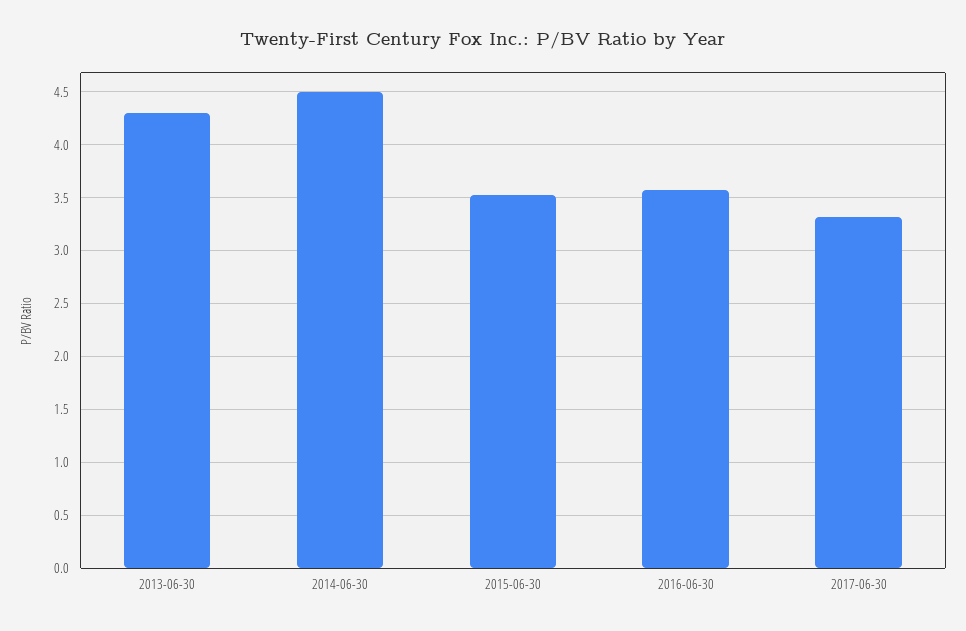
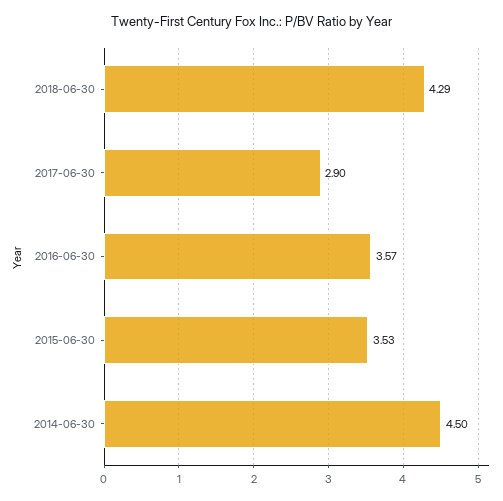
2013-06-30: 4.3 -> none
2017-06-30: 3.3 -> 2.9
2018-06-30: none -> 4.29

